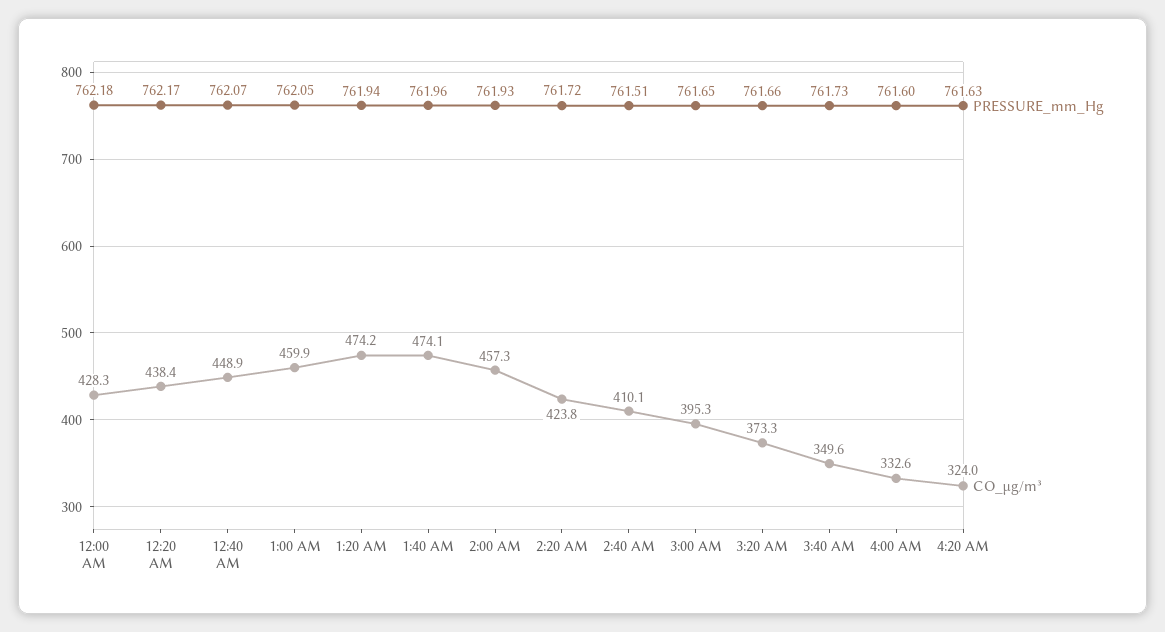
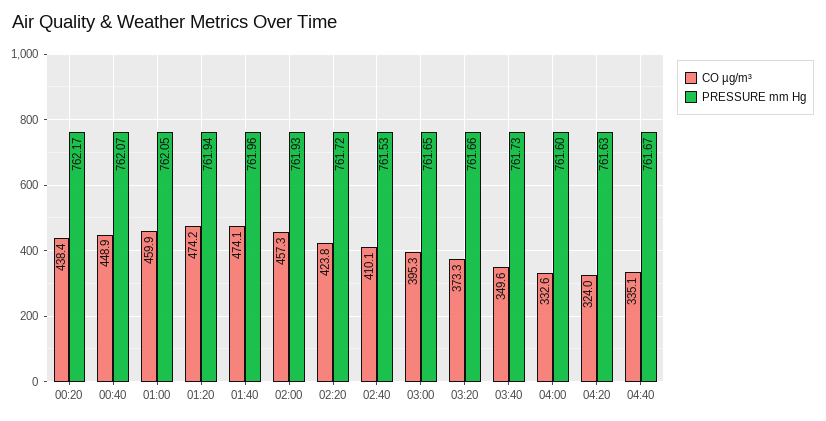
PRESSURE_mm_Hg, 12:00 AM: 762.18 -> none
CO_µg/m³, 12:00 AM: 428.3 -> none
PRESSURE_mm_Hg, 2:40 AM: 761.51 -> 761.53
CO_µg/m³, 04:40: none -> 335.1
PRESSURE_mm_Hg, 04:40: none -> 761.67

